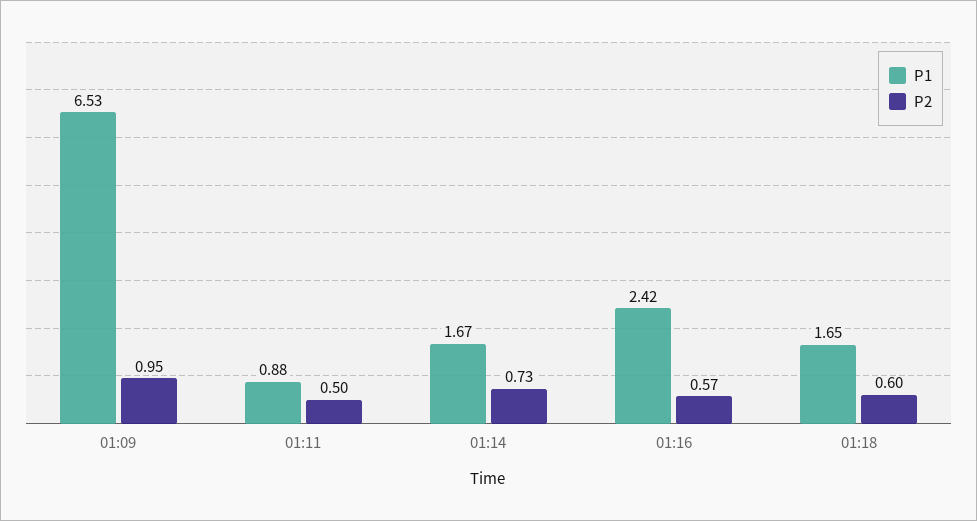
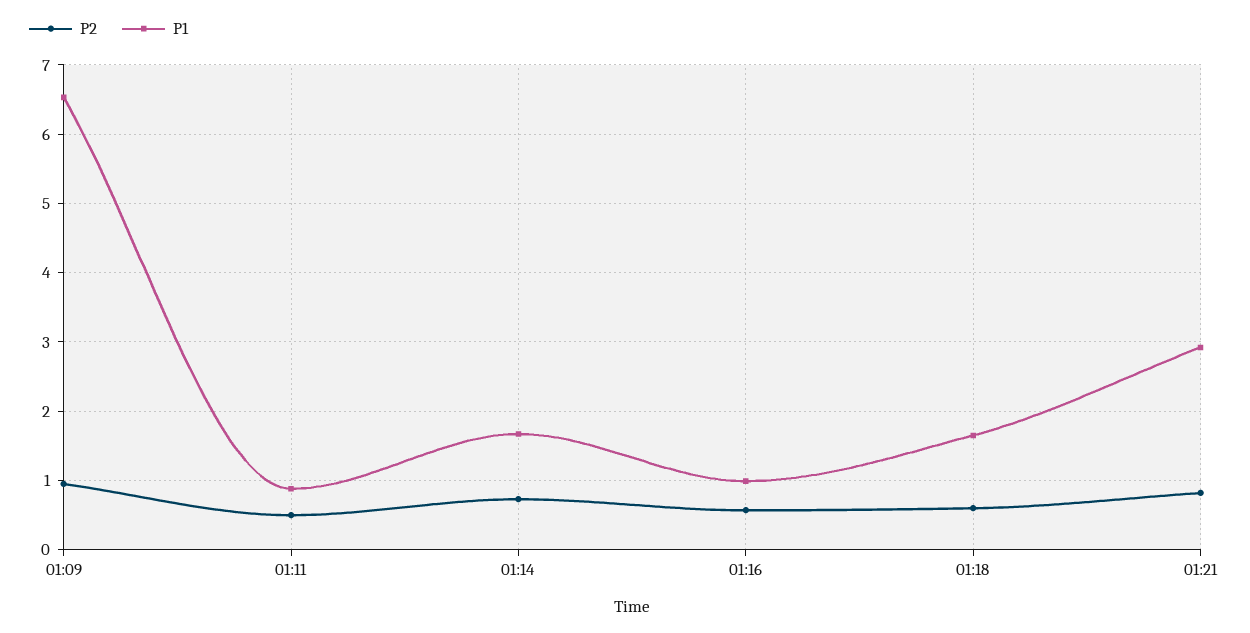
P1, 01:16: 2.42 -> 1
P2, 01:21: none -> 0.8
P1, 01:21: none -> 2.9

